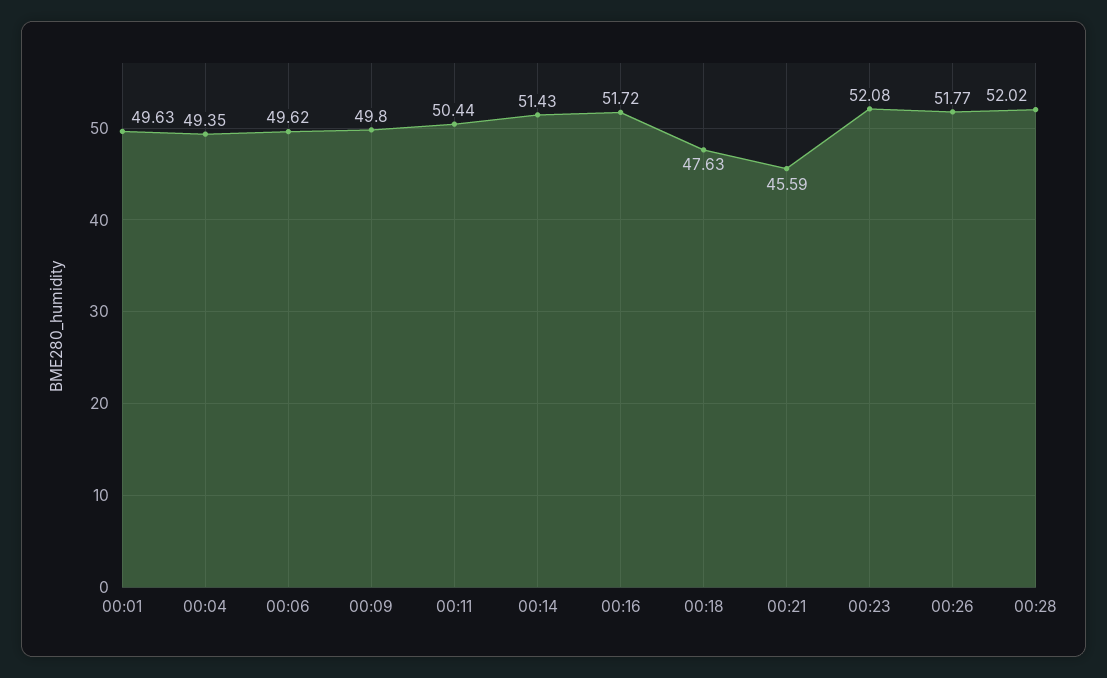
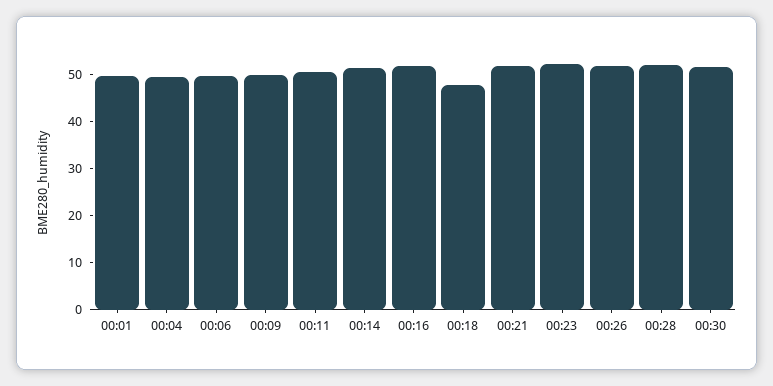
00:21: 45.59 -> 52
00:30: none -> 52

